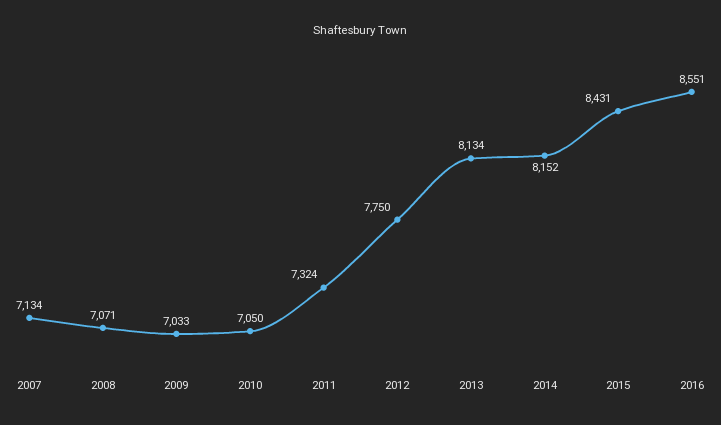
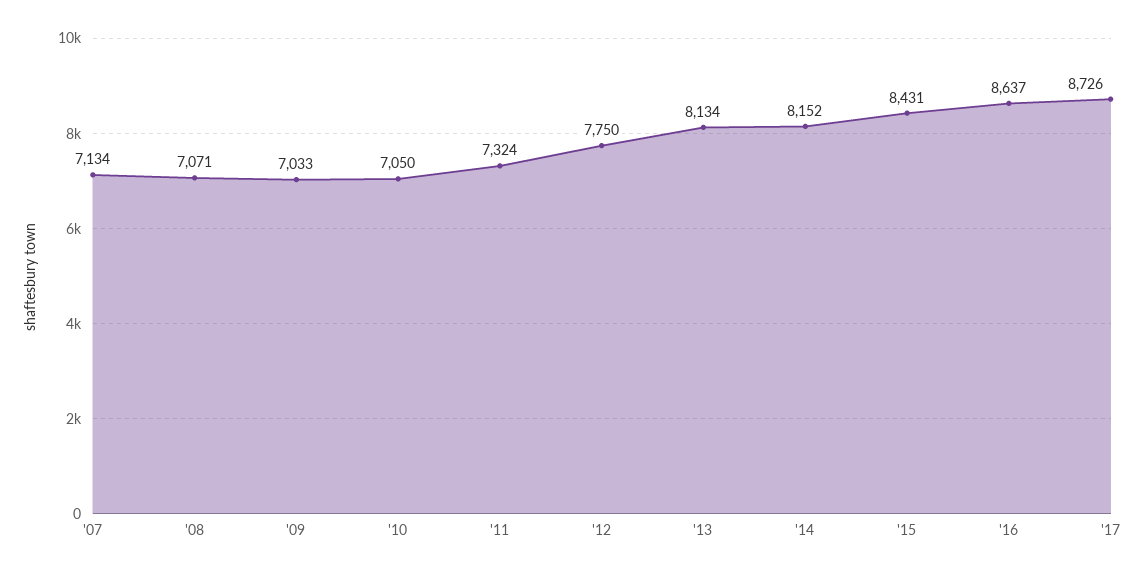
2016: 8551 -> 8637
'17: none -> 8726

